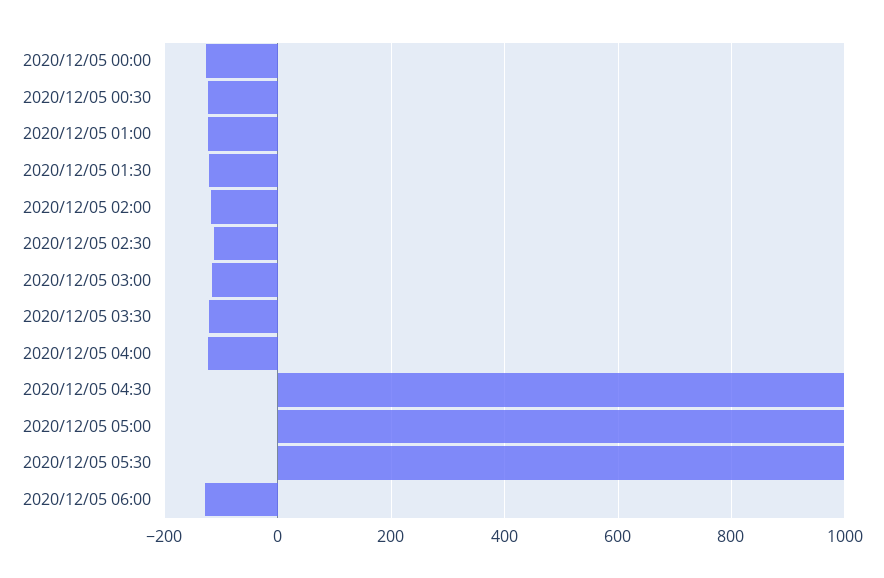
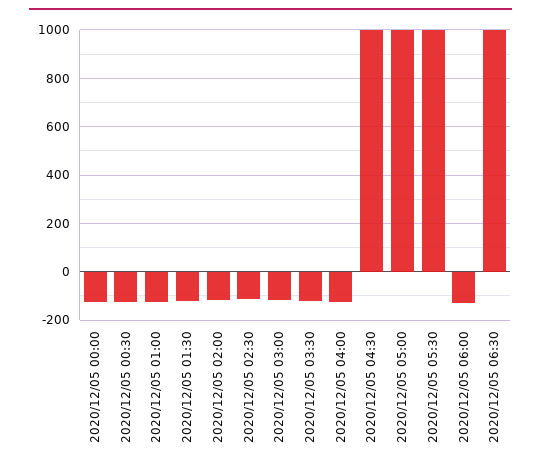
2020/12/05 06:30: none -> 1000

